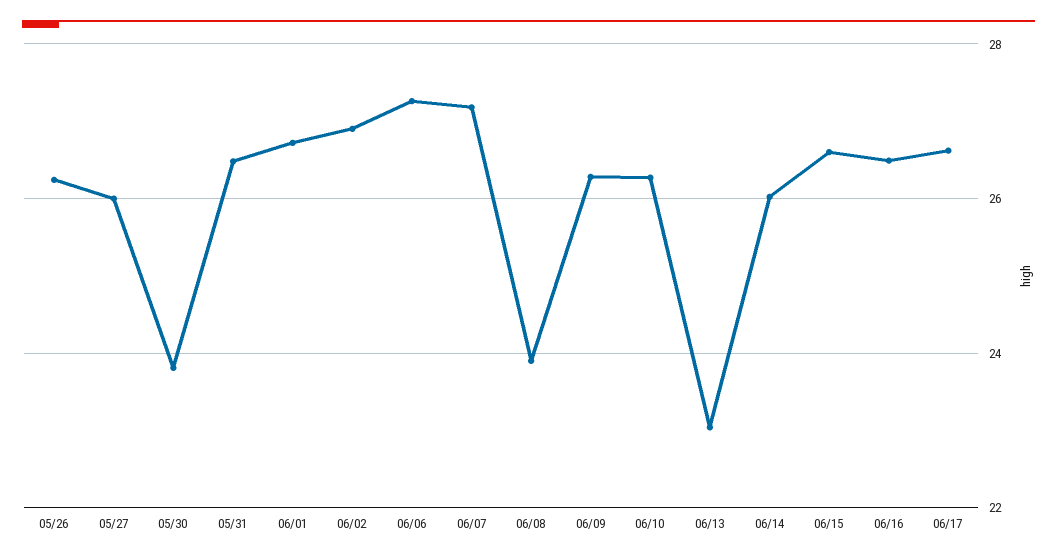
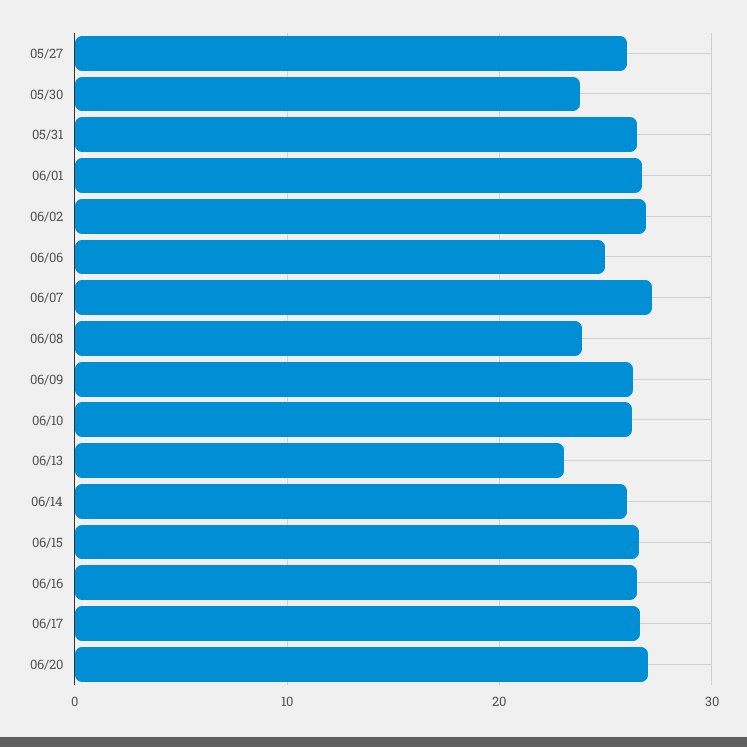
05/26: 26.2 -> none
06/06: 27.2 -> 25
06/20: none -> 27

